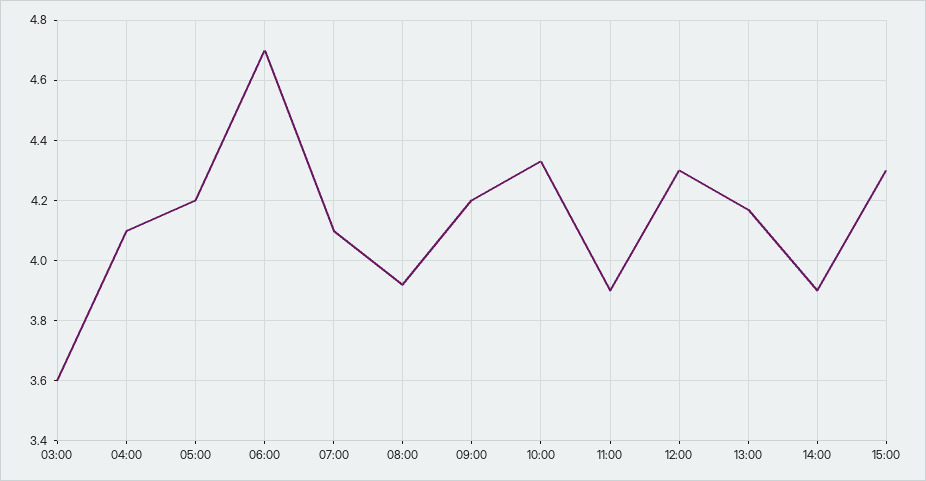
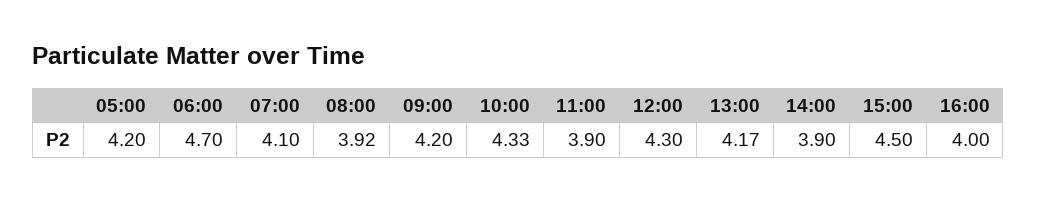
03:00: 3.6 -> none
04:00: 4.1 -> none
15:00: 4.3 -> 4.5
16:00: none -> 4

